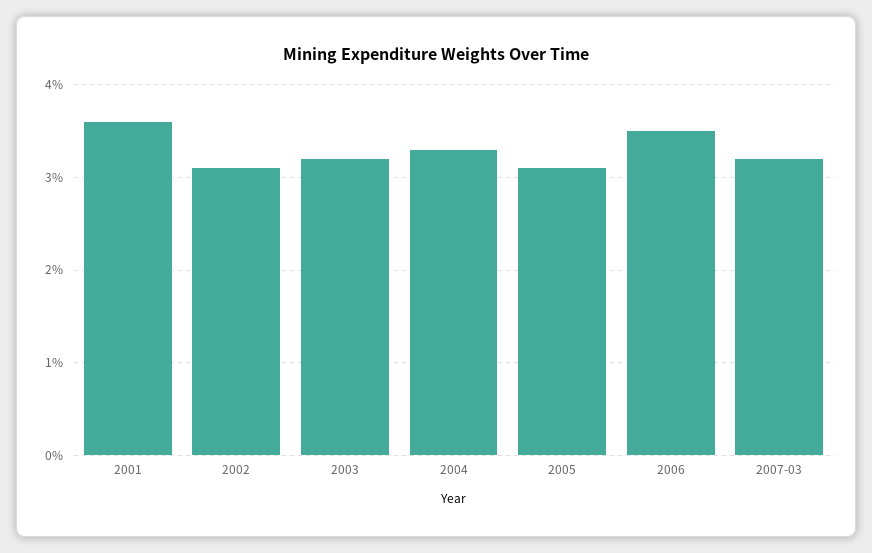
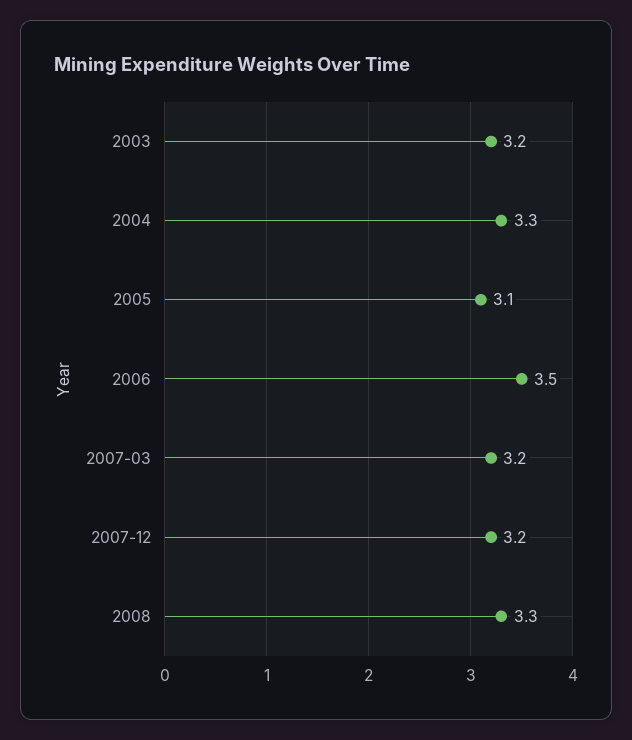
2001: 3.6 -> none
2002: 3.1 -> none
2007-12: none -> 3.2
2008: none -> 3.3

